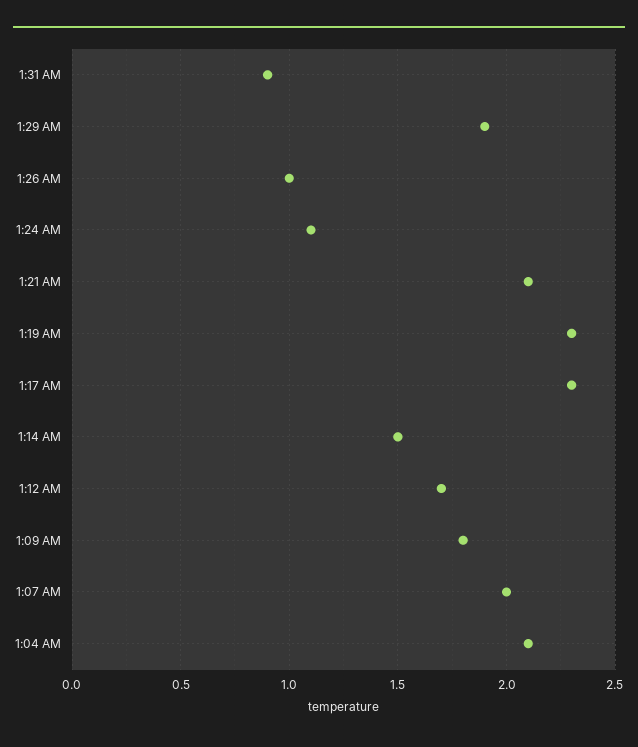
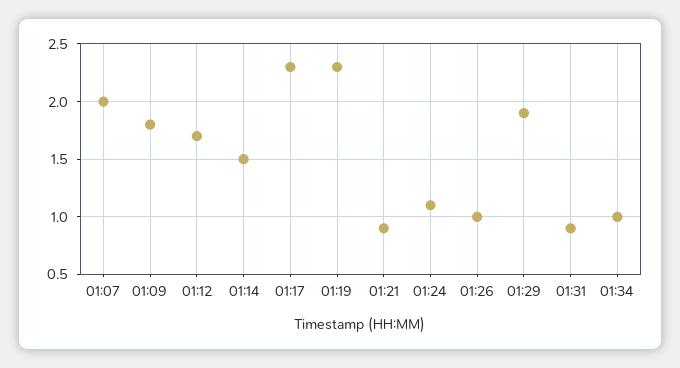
1:21 AM: 2.1 -> 0.9
1:04 AM: 2.1 -> none
01:34: none -> 1

